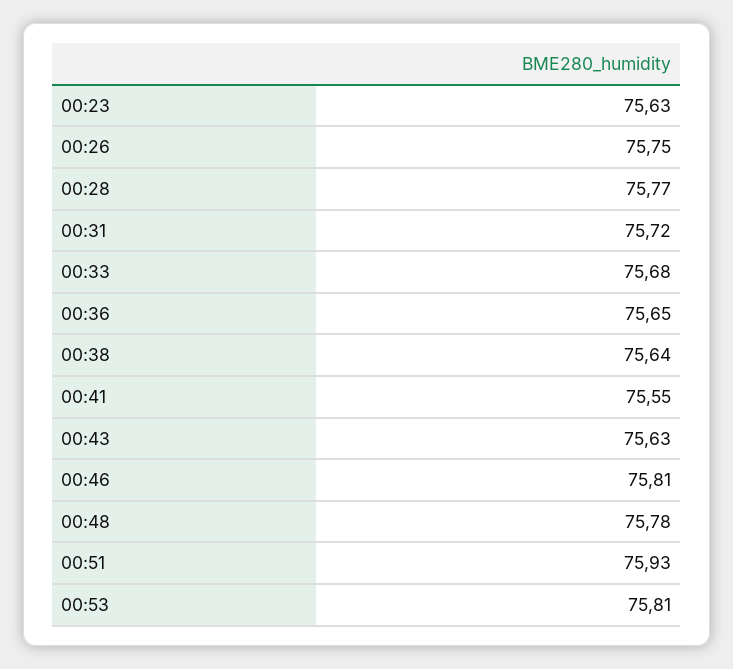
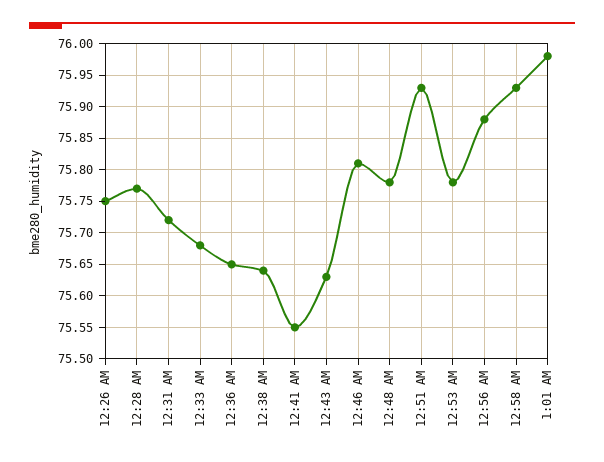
00:23: 75.63 -> none
00:53: 75.81 -> 75.78
12:56 AM: none -> 75.88
12:58 AM: none -> 75.93
1:01 AM: none -> 75.98

